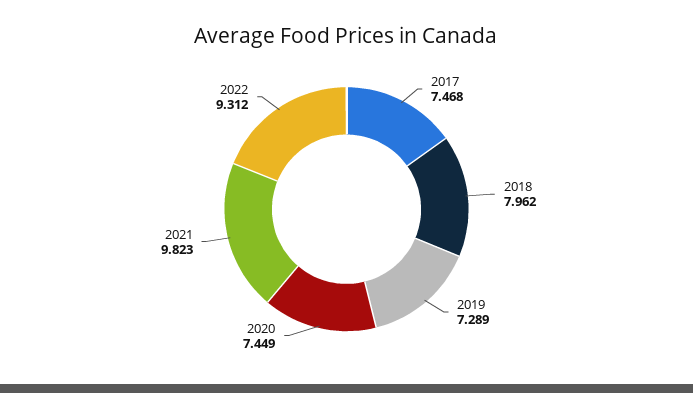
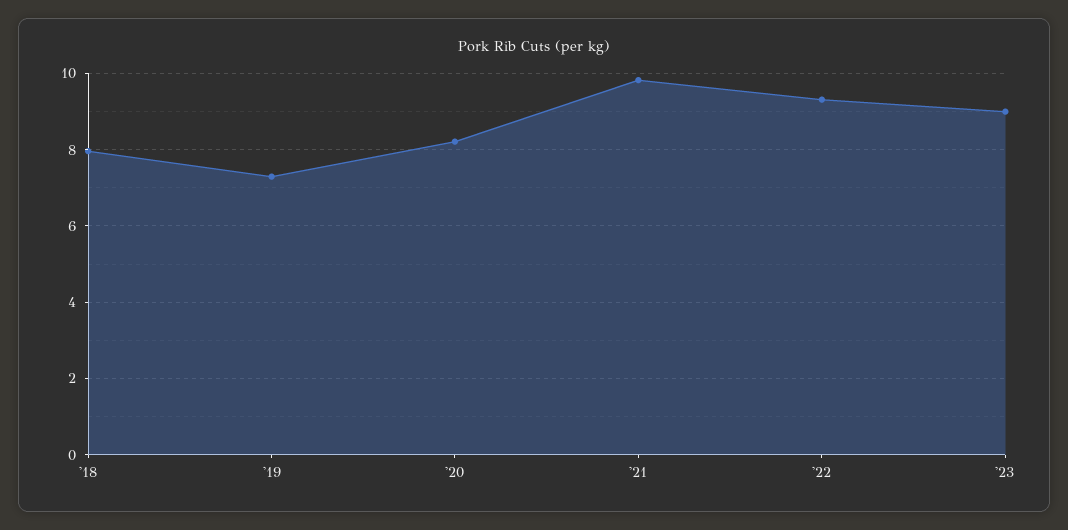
2017: 7.468 -> none
2020: 7.449 -> 8.2
'23: none -> 9

